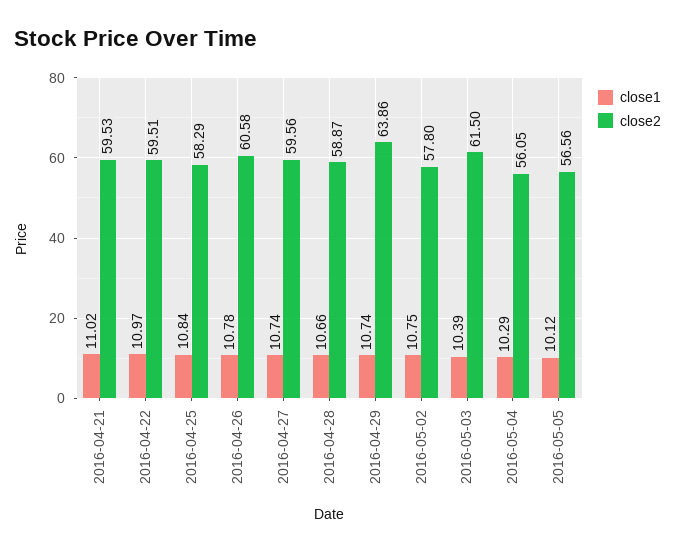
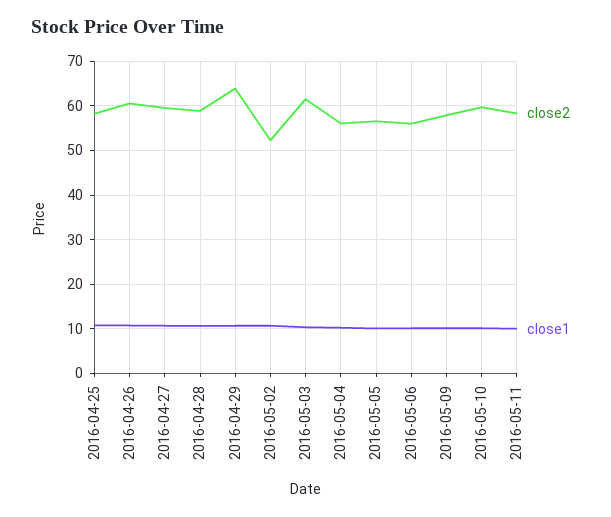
close1, 2016-04-21: 11.02 -> none
close2, 2016-04-21: 59.53 -> none
close1, 2016-04-22: 10.97 -> none
close2, 2016-04-22: 59.51 -> none
close2, 2016-05-02: 57.8 -> 52
close2, 2016-05-06: none -> 56
close1, 2016-05-06: none -> 10
close2, 2016-05-09: none -> 58
close1, 2016-05-09: none -> 10
close2, 2016-05-10: none -> 60
close1, 2016-05-10: none -> 10
close2, 2016-05-11: none -> 58
close1, 2016-05-11: none -> 10

